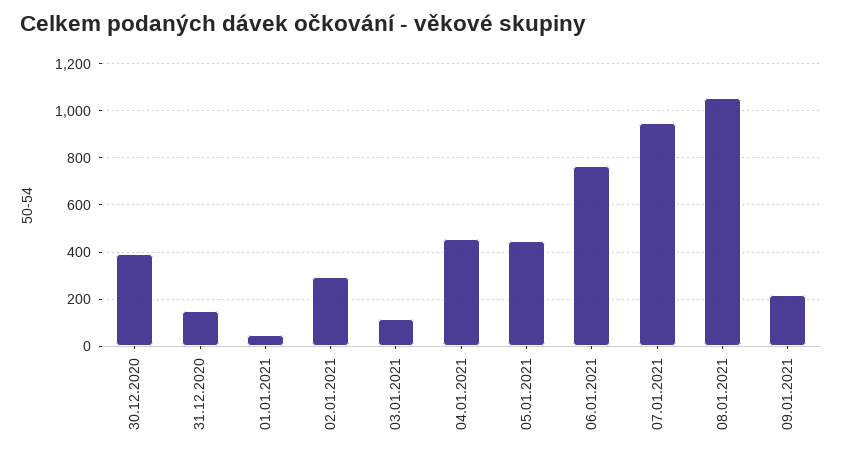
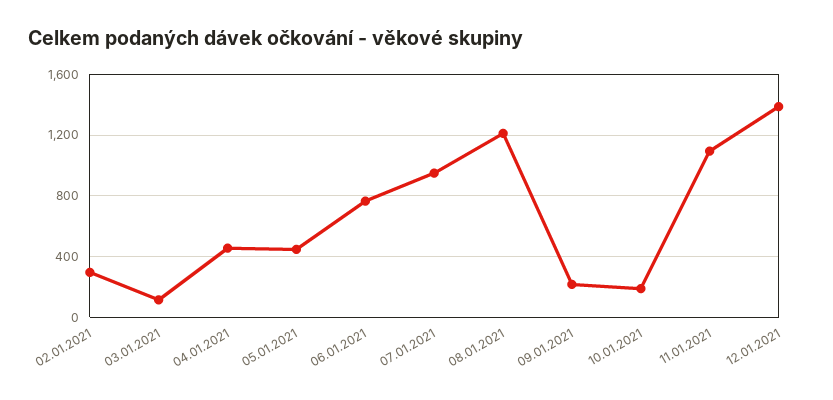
30.12.2020: 400 -> none
31.12.2020: 150 -> none
01.01.2021: 50 -> none
08.01.2021: 1050 -> 1200
10.01.2021: none -> 200
11.01.2021: none -> 1100
12.01.2021: none -> 1400

